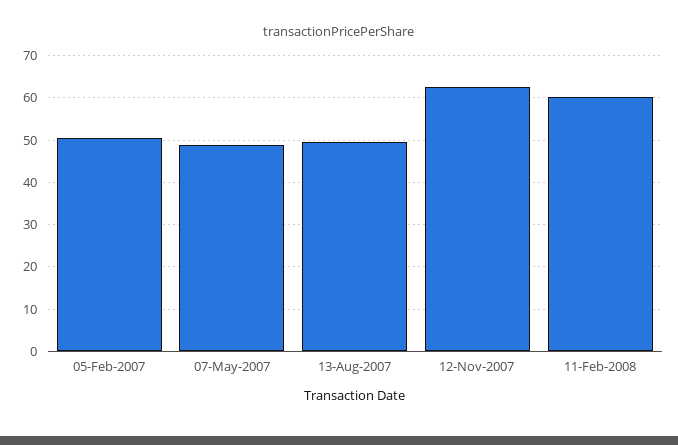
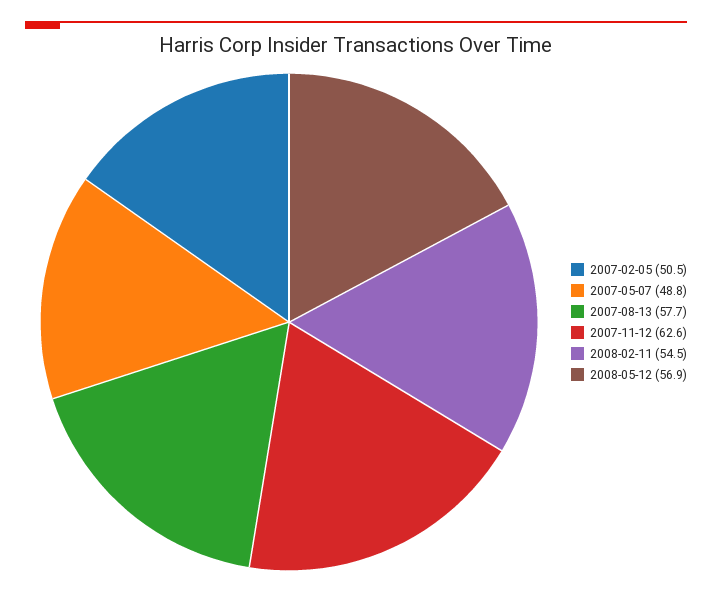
13-Aug-2007: 50 -> 57.7
11-Feb-2008: 60 -> 54.5
2008-05-12: none -> 56.9

